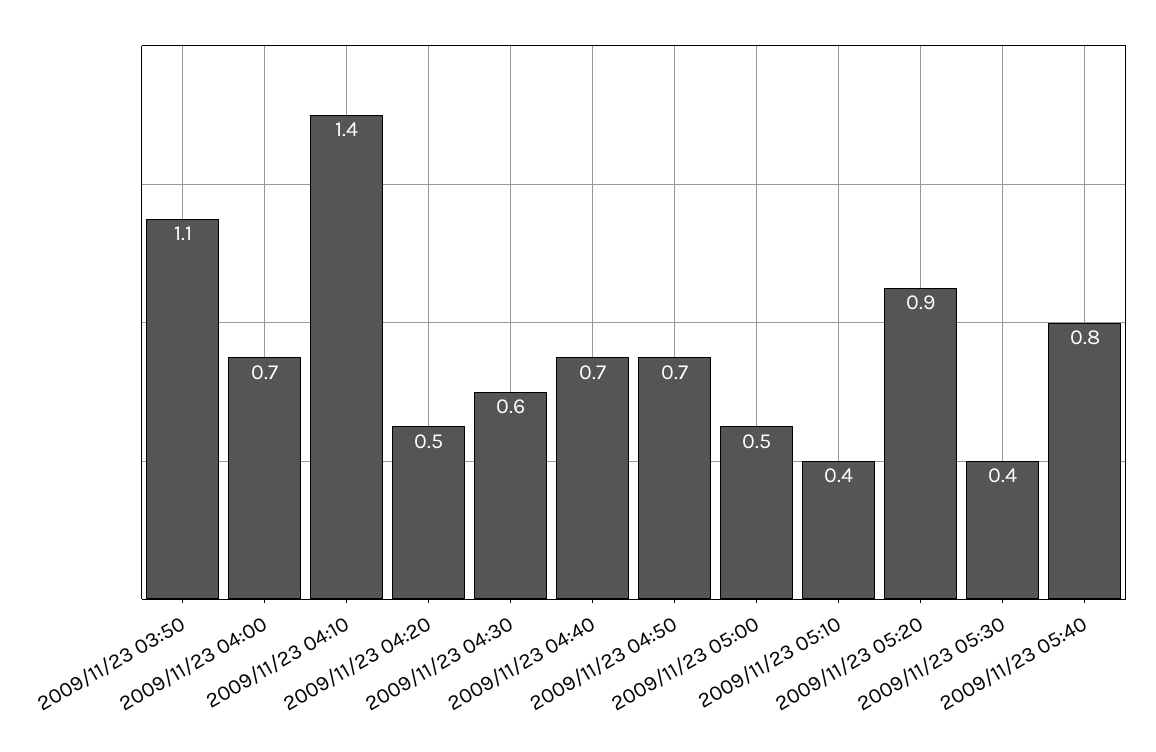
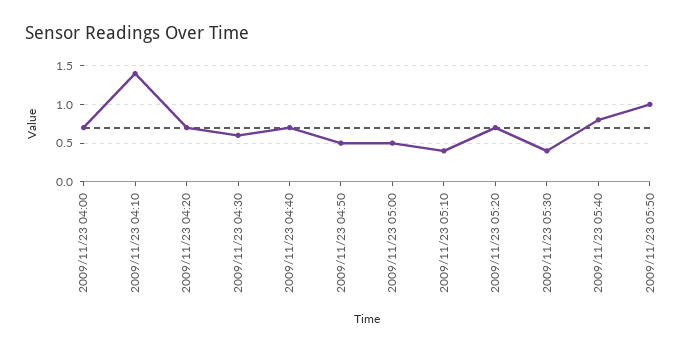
2009/11/23 03:50: 1.1 -> none
2009/11/23 04:20: 0.5 -> 0.7
2009/11/23 04:50: 0.7 -> 0.5
2009/11/23 05:20: 0.9 -> 0.7
2009/11/23 05:50: none -> 1

